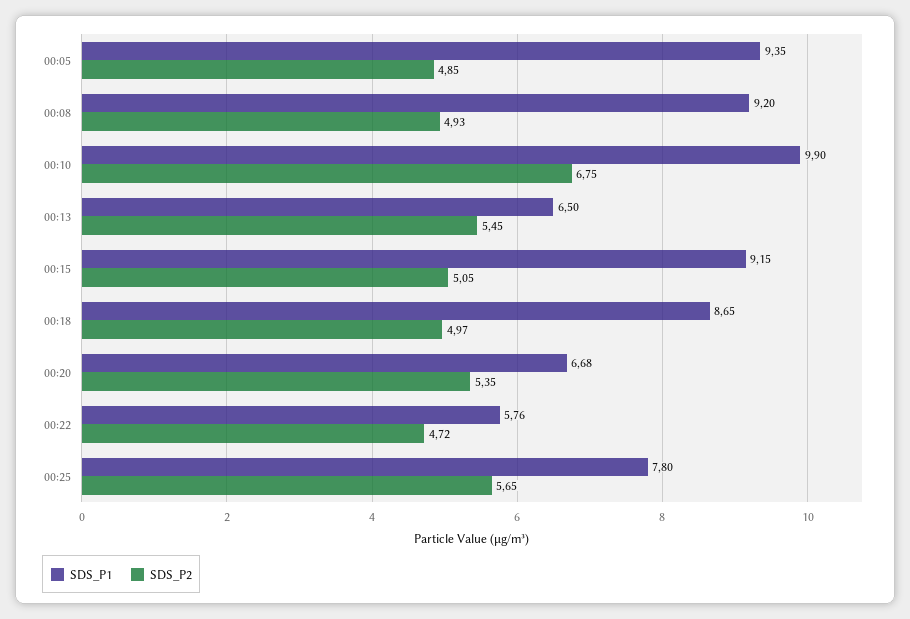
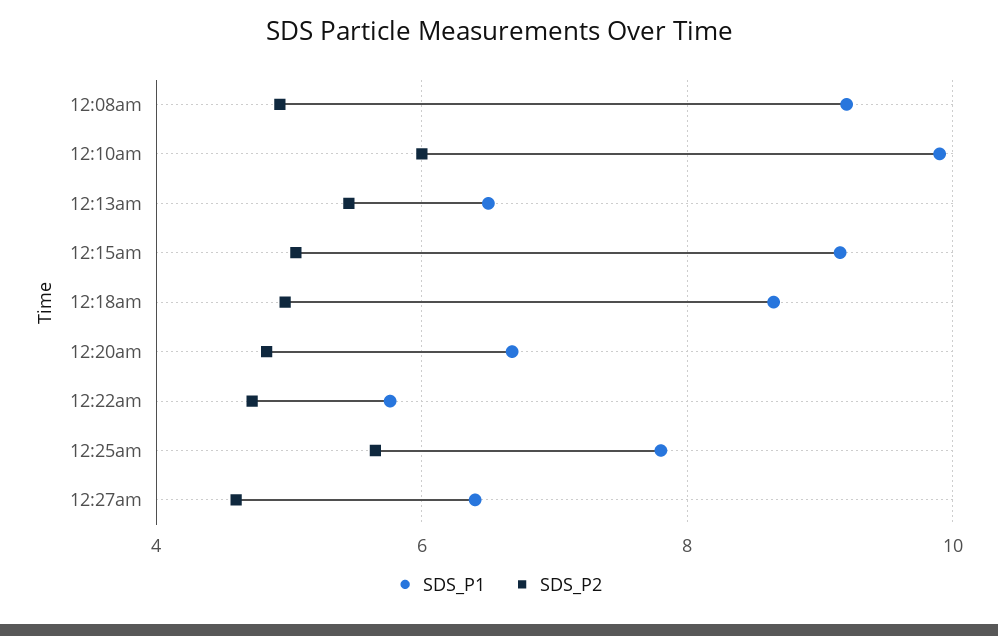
SDS_P1, 00:05: 9.35 -> none
SDS_P2, 00:05: 4.85 -> none
SDS_P2, 00:10: 6.75 -> 6
SDS_P2, 00:20: 5.35 -> 4.8
SDS_P1, 12:27am: none -> 6.4
SDS_P2, 12:27am: none -> 4.6

